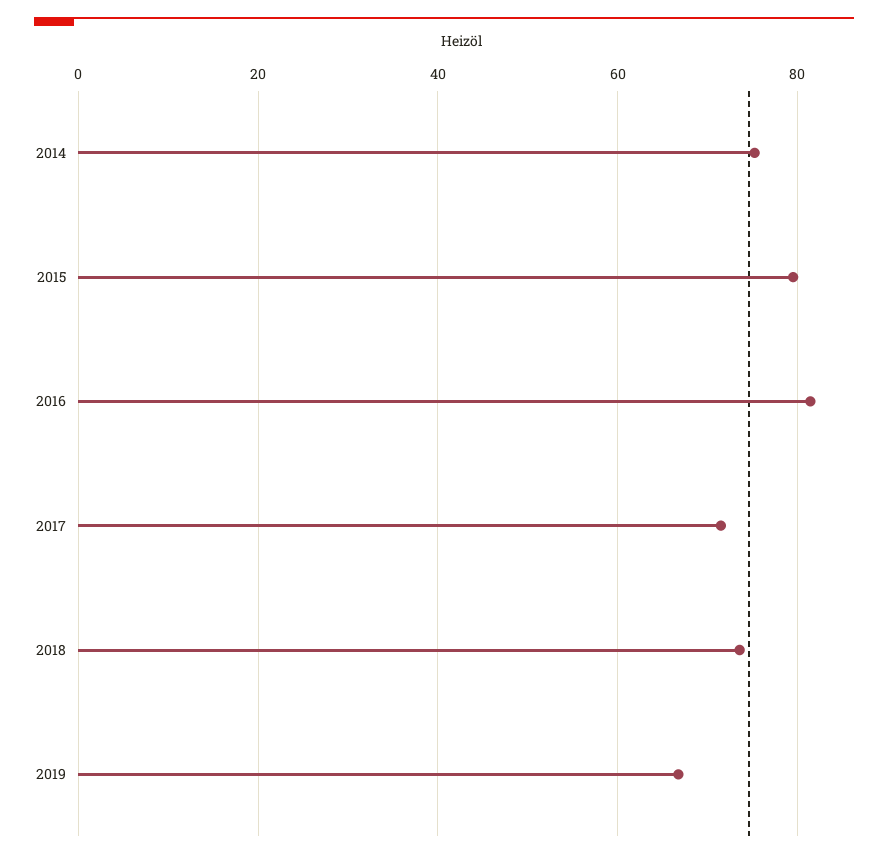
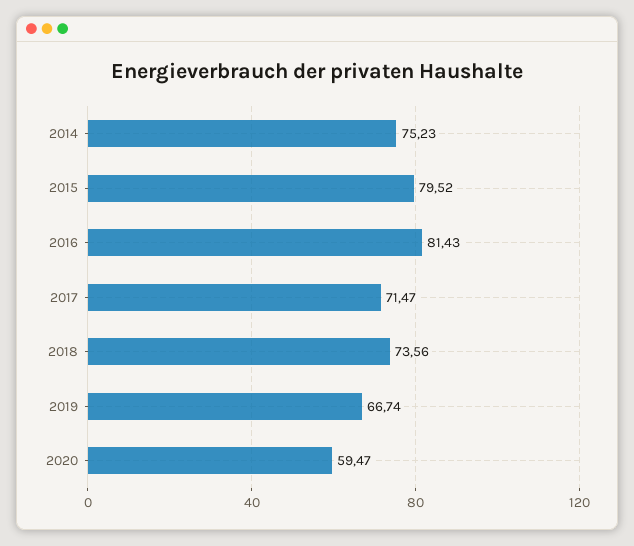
2020: none -> 59.47

